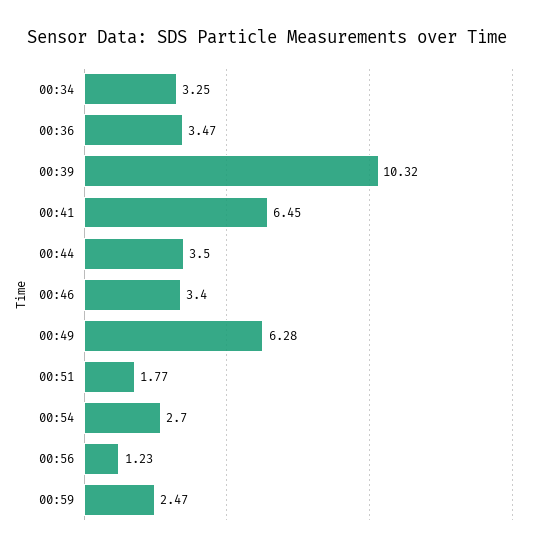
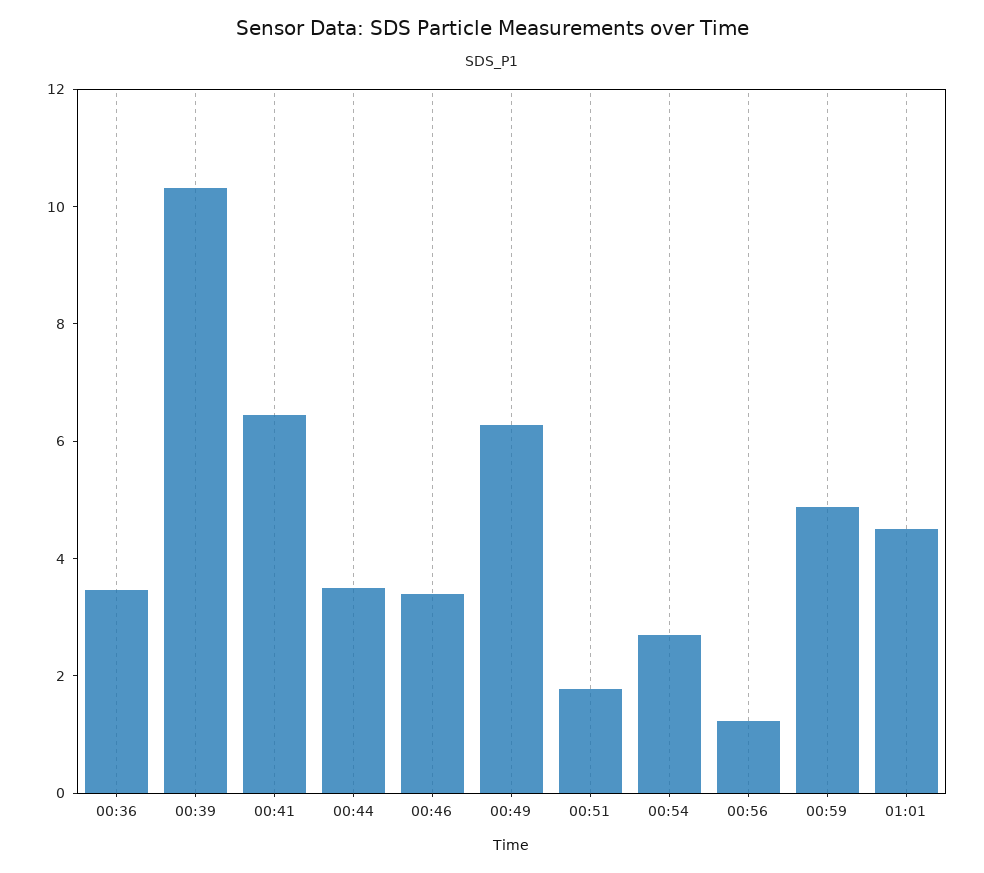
00:34: 3.25 -> none
00:59: 2.47 -> 5
01:01: none -> 4.5

